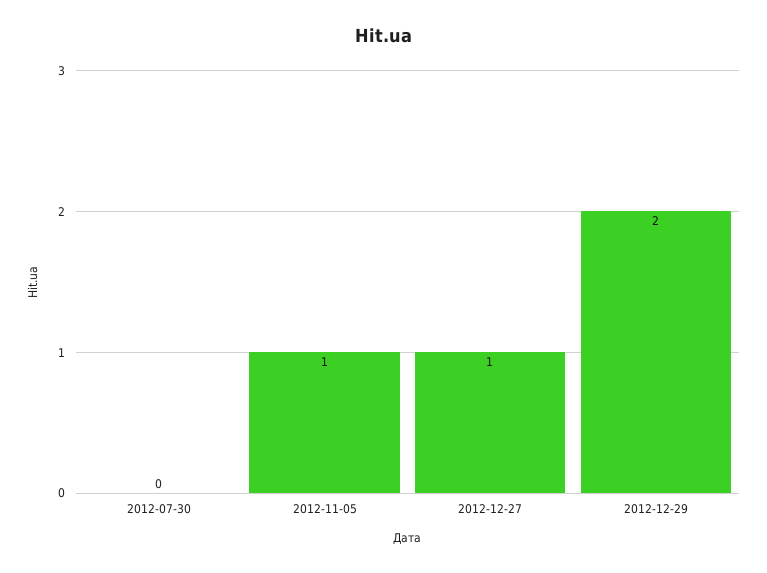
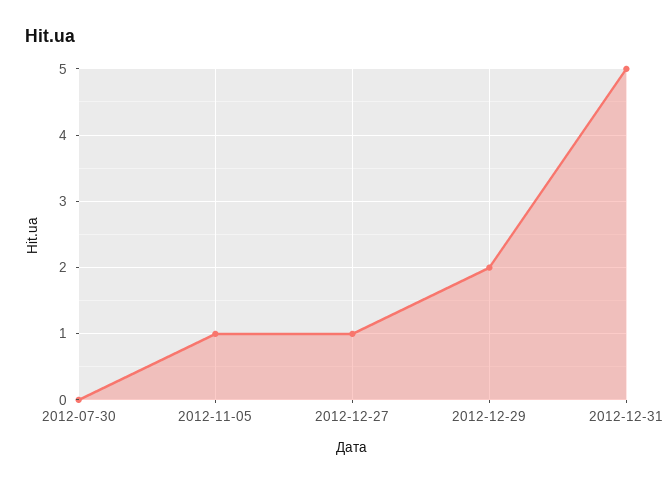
2012-12-31: none -> 5

